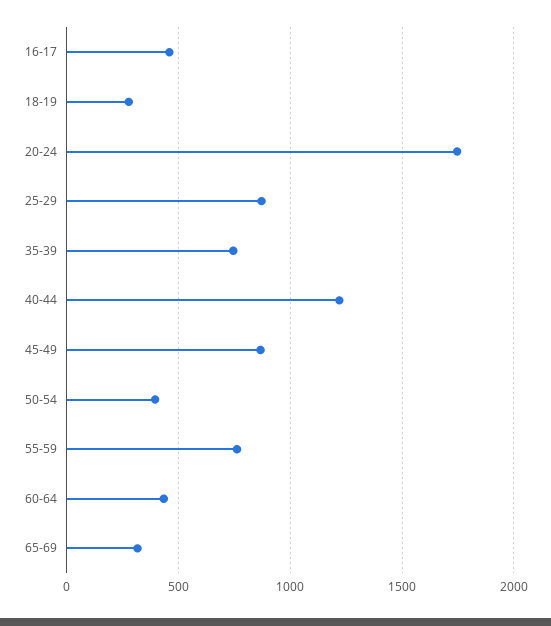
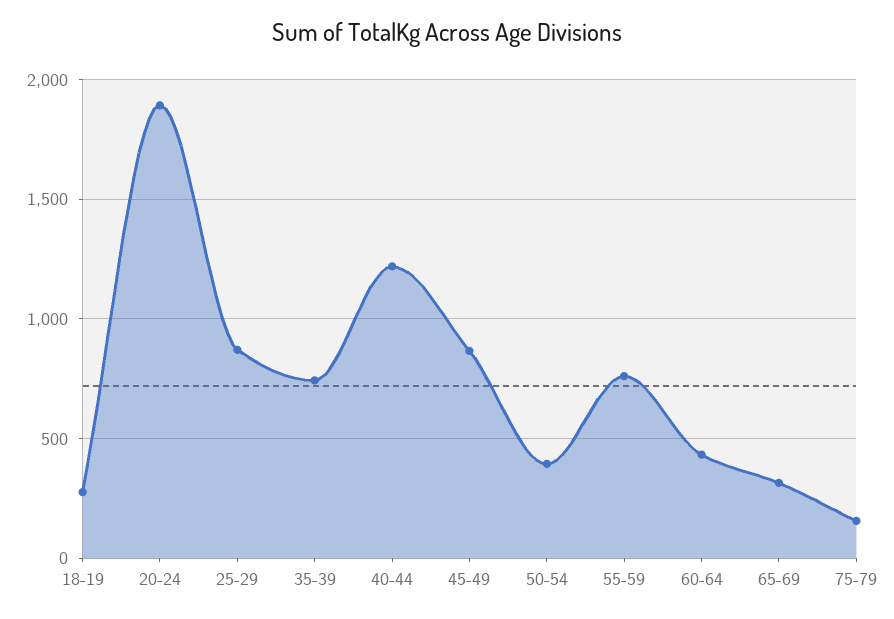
16-17: 450 -> none
20-24: 1750 -> 1900
75-79: none -> 150

